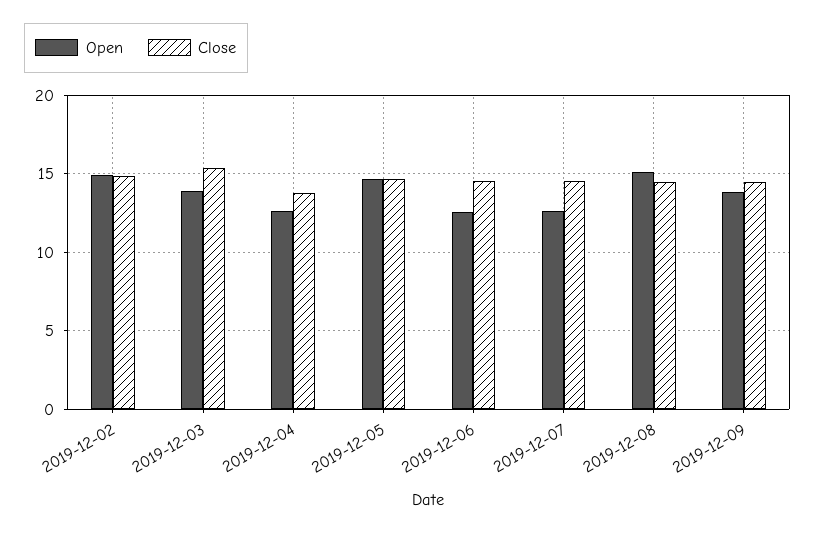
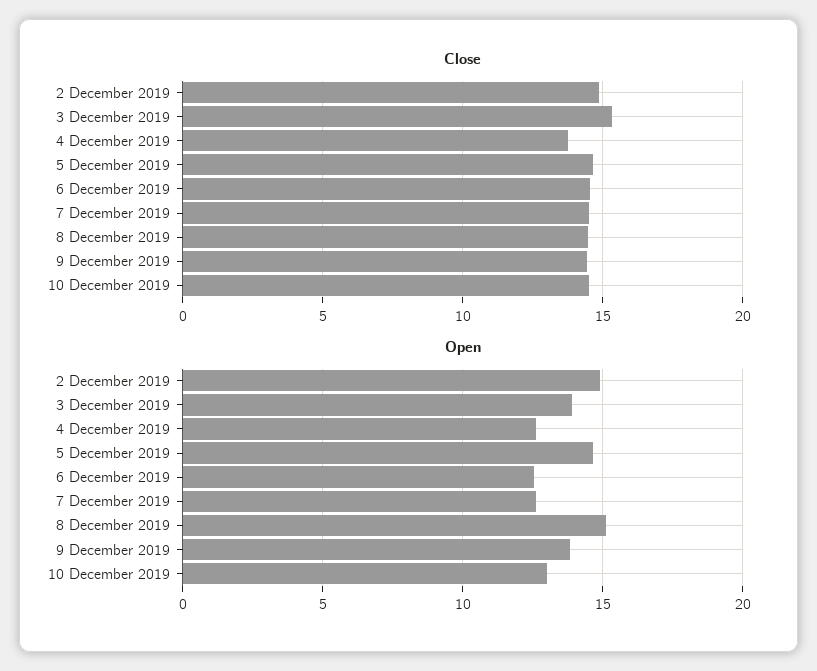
Close, 10 December 2019: none -> 14.5
Open, 10 December 2019: none -> 13

